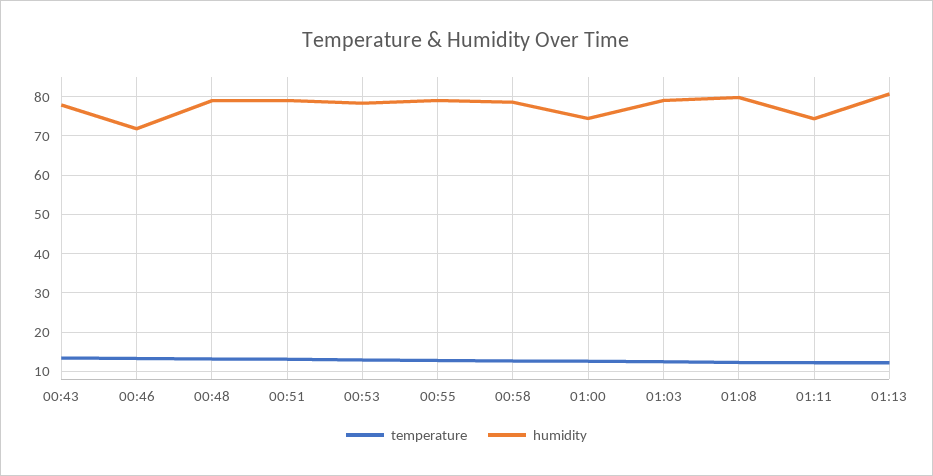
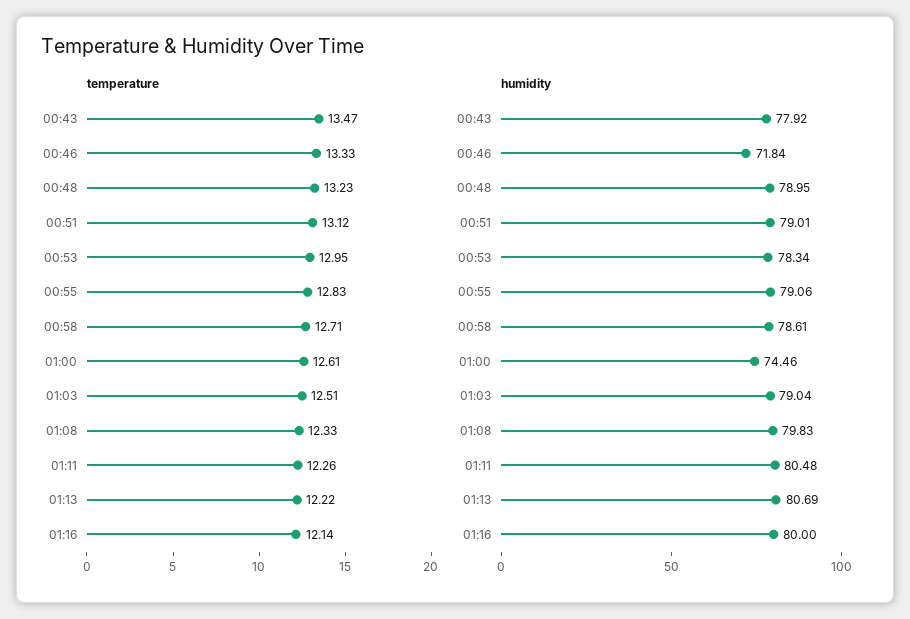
humidity, 01:11: 74 -> 80.48
temperature, 01:16: none -> 12.14
humidity, 01:16: none -> 80

